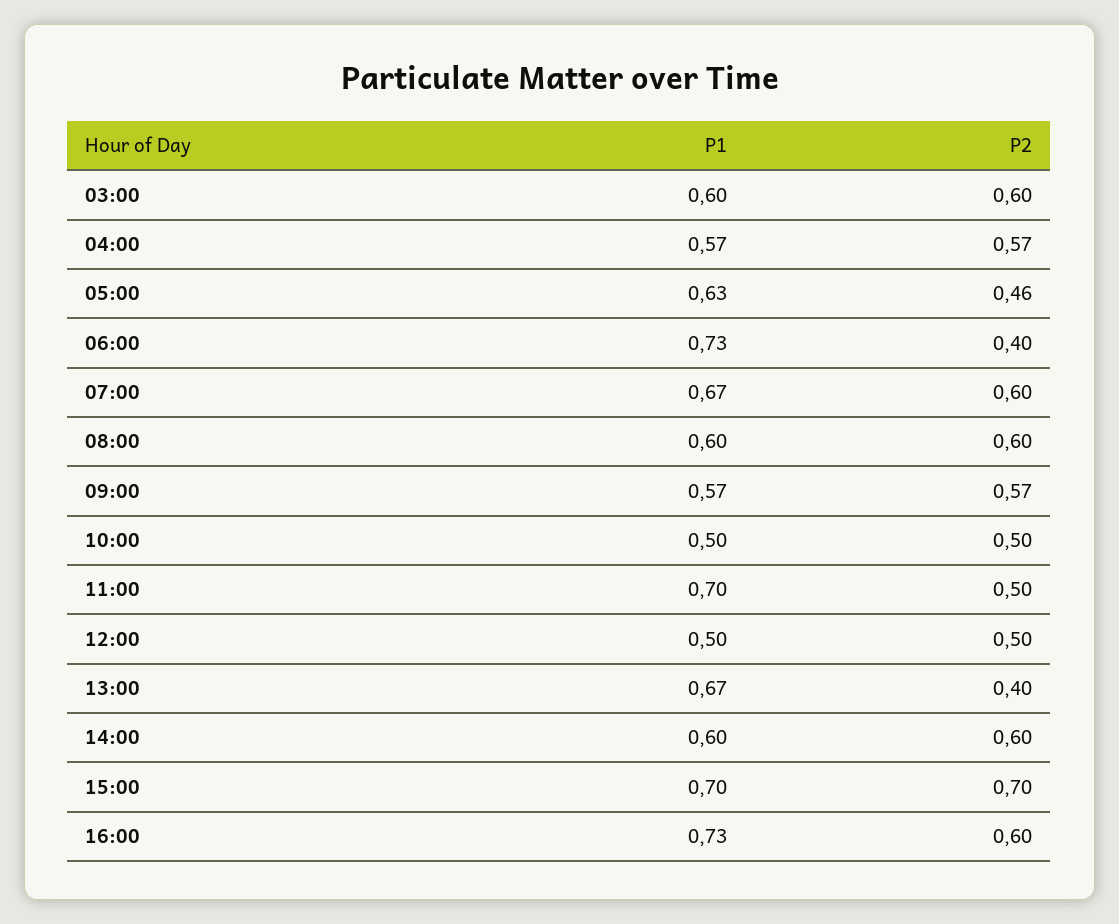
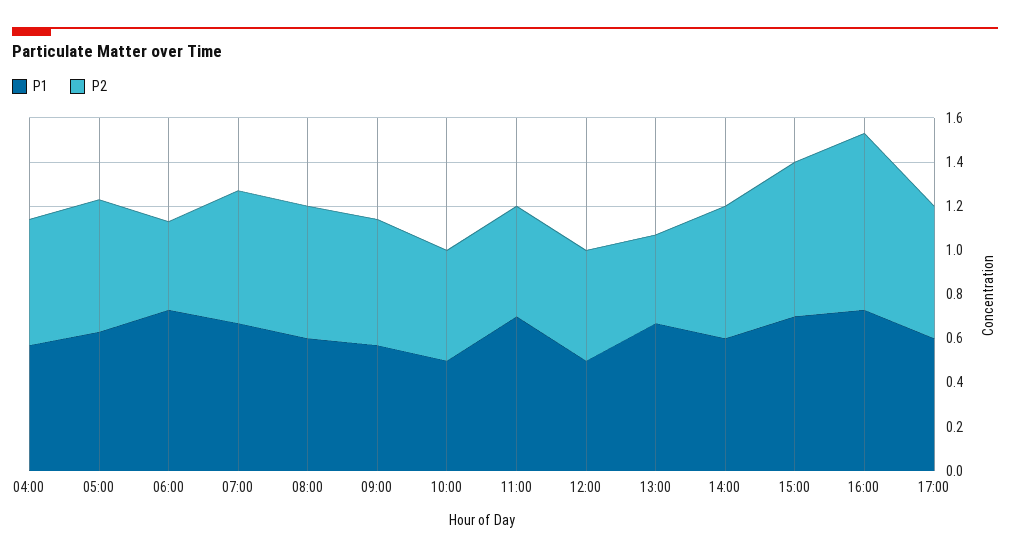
P1, 03:00: 0.6 -> none
P2, 03:00: 0.6 -> none
P2, 05:00: 0.46 -> 0.6
P2, 16:00: 0.6 -> 0.8
P1, 17:00: none -> 0.6
P2, 17:00: none -> 0.6

